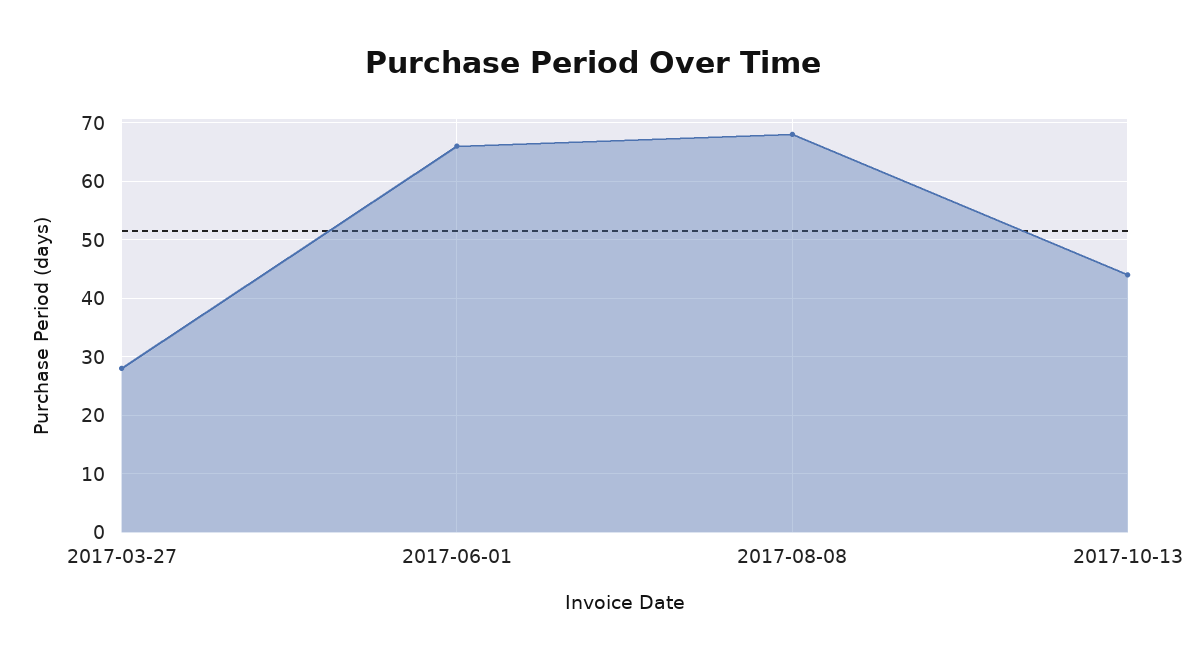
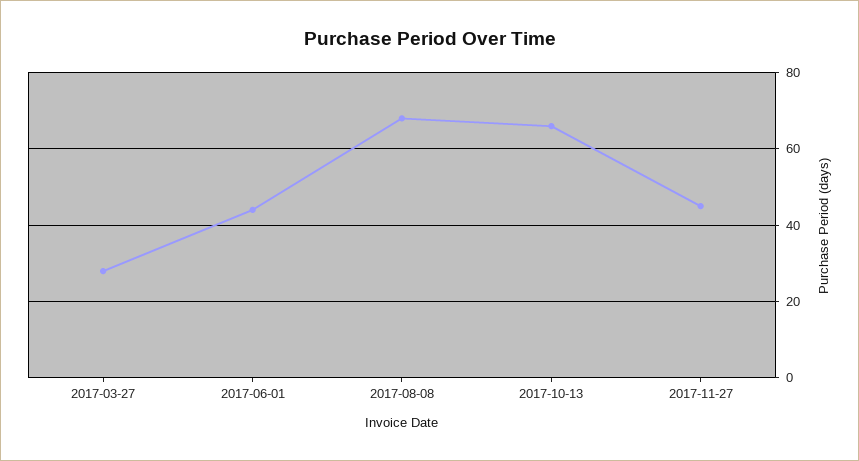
2017-06-01: 65 -> 45
2017-10-13: 45 -> 65
2017-11-27: none -> 45

